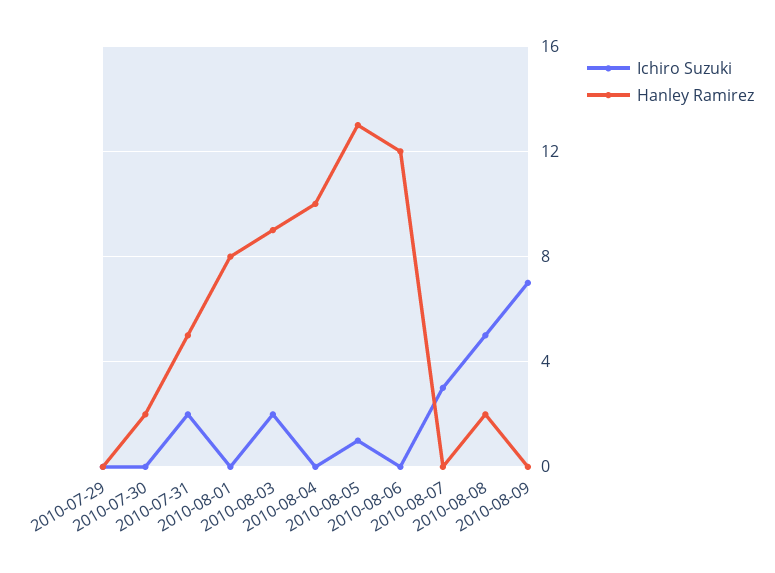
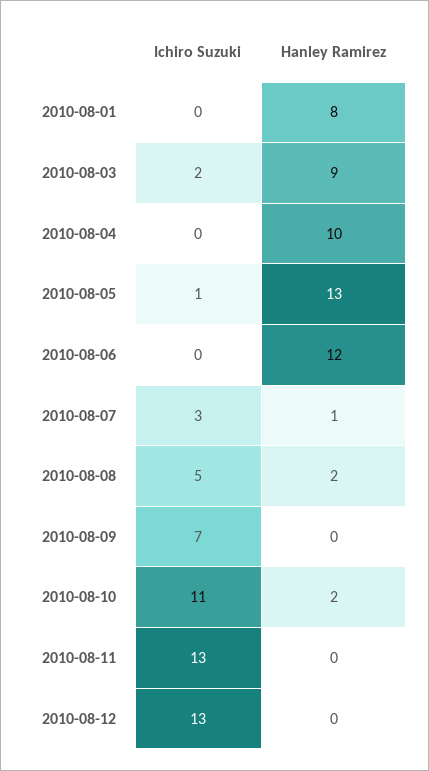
Ichiro Suzuki, 2010-07-29: 0 -> none
Hanley Ramirez, 2010-07-29: 0 -> none
Ichiro Suzuki, 2010-07-30: 0 -> none
Hanley Ramirez, 2010-07-30: 2 -> none
Ichiro Suzuki, 2010-07-31: 2 -> none
Hanley Ramirez, 2010-07-31: 5 -> none
Hanley Ramirez, 2010-08-07: 0 -> 1
Ichiro Suzuki, 2010-08-10: none -> 11
Hanley Ramirez, 2010-08-10: none -> 2
Ichiro Suzuki, 2010-08-11: none -> 13
Hanley Ramirez, 2010-08-11: none -> 0
Ichiro Suzuki, 2010-08-12: none -> 13
Hanley Ramirez, 2010-08-12: none -> 0

